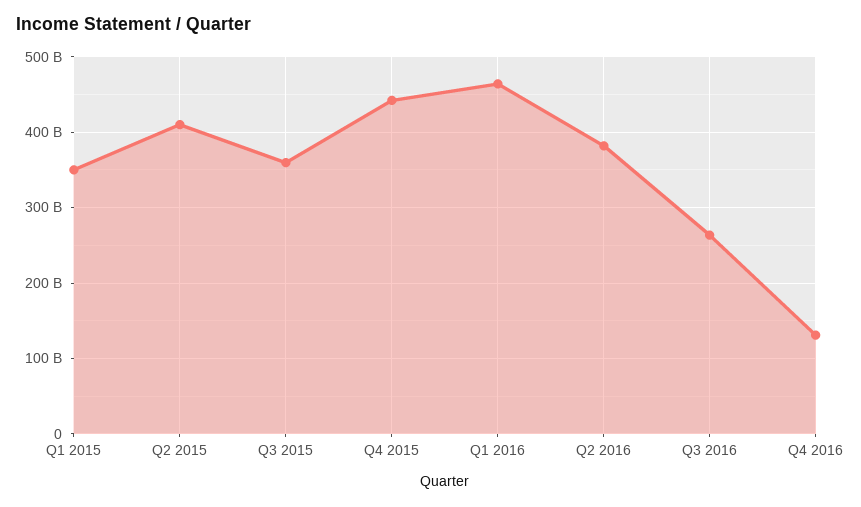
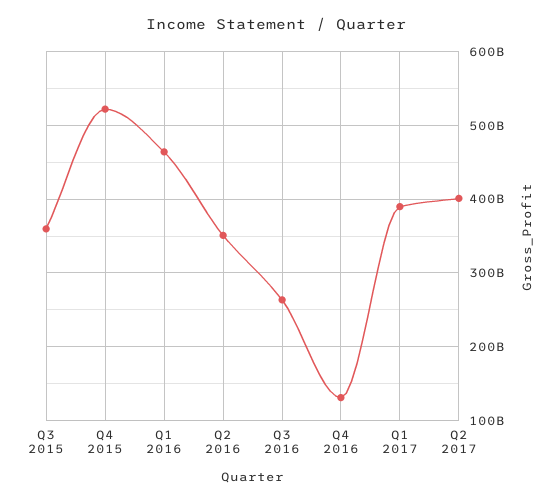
Q1 2015: 350000000000 -> none
Q2 2015: 410000000000 -> none
Q4 2015: 440000000000 -> 520000000000
Q2 2016: 380000000000 -> 350000000000
Q1 2017: none -> 390000000000
Q2 2017: none -> 400000000000

